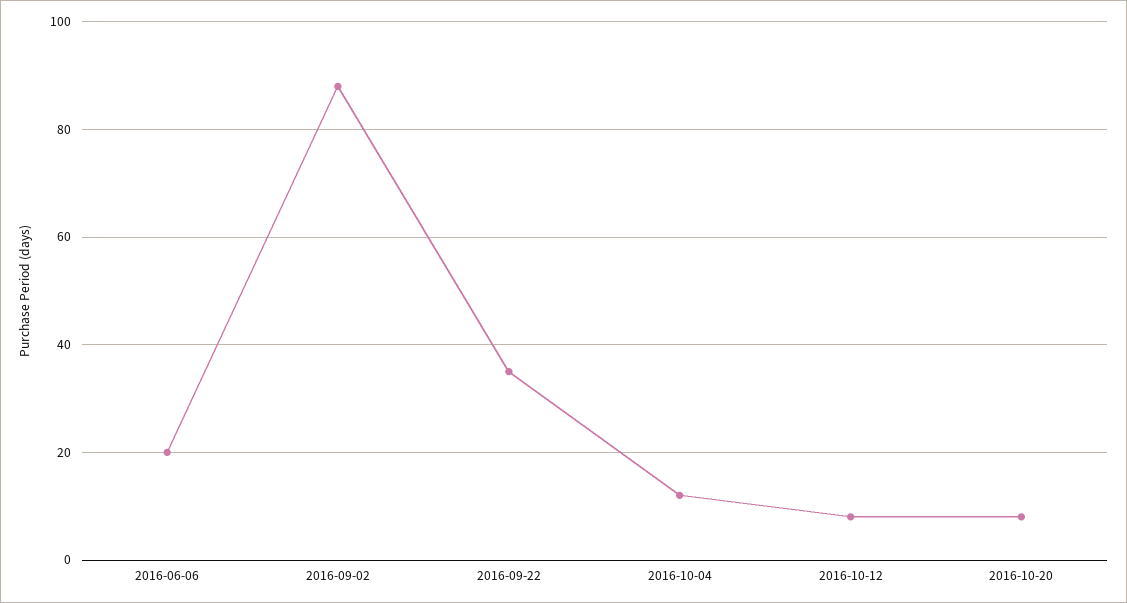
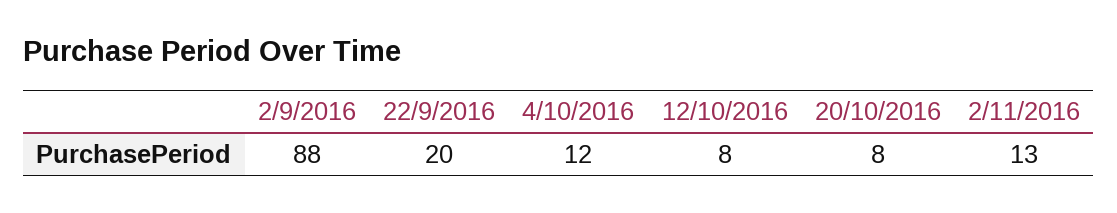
2016-06-06: 20 -> none
2016-09-22: 35 -> 20
2/11/2016: none -> 13

